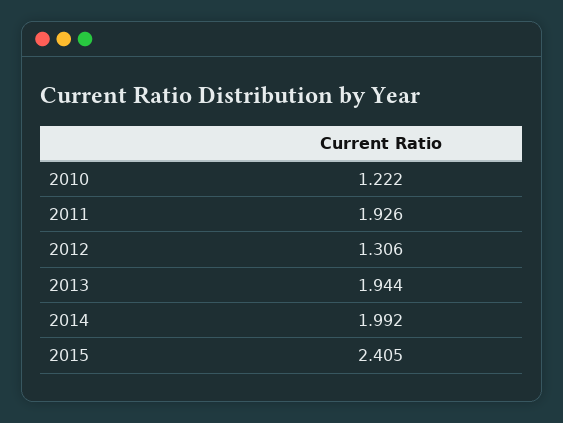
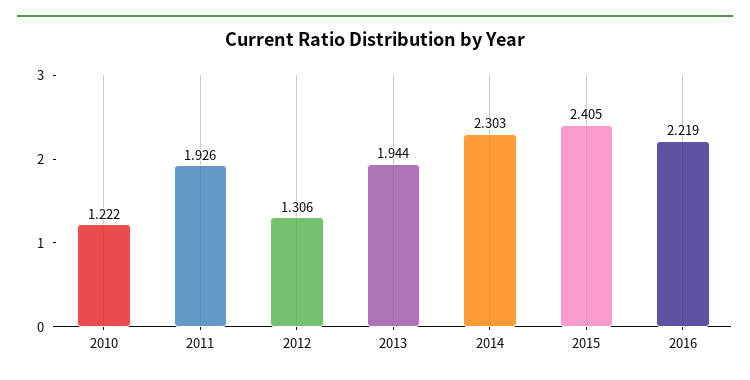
2014: 1.992 -> 2.303
2016: none -> 2.219

